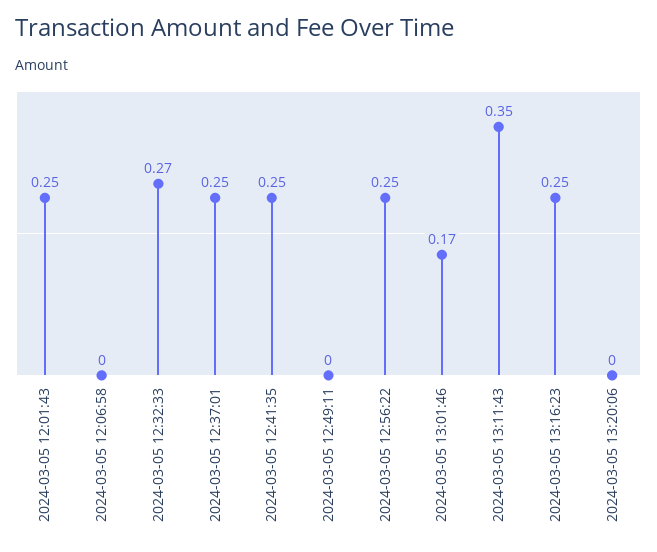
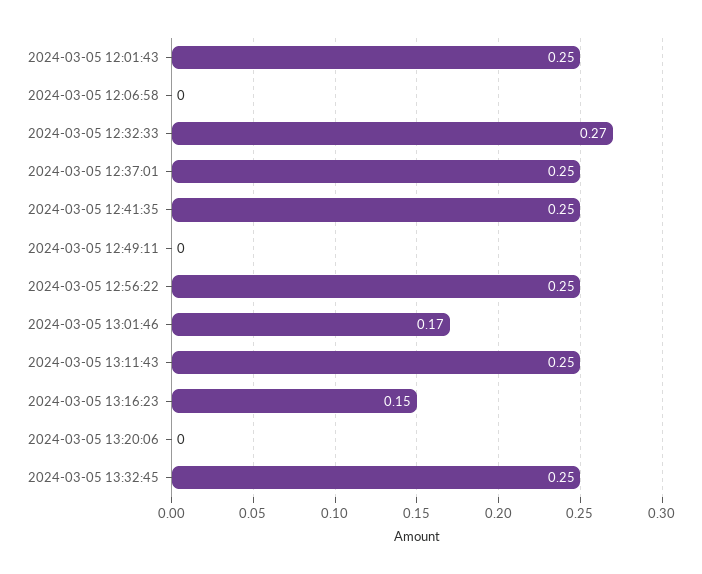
2024-03-05 13:11:43: 0.35 -> 0.25
2024-03-05 13:16:23: 0.25 -> 0.15
2024-03-05 13:32:45: none -> 0.25

